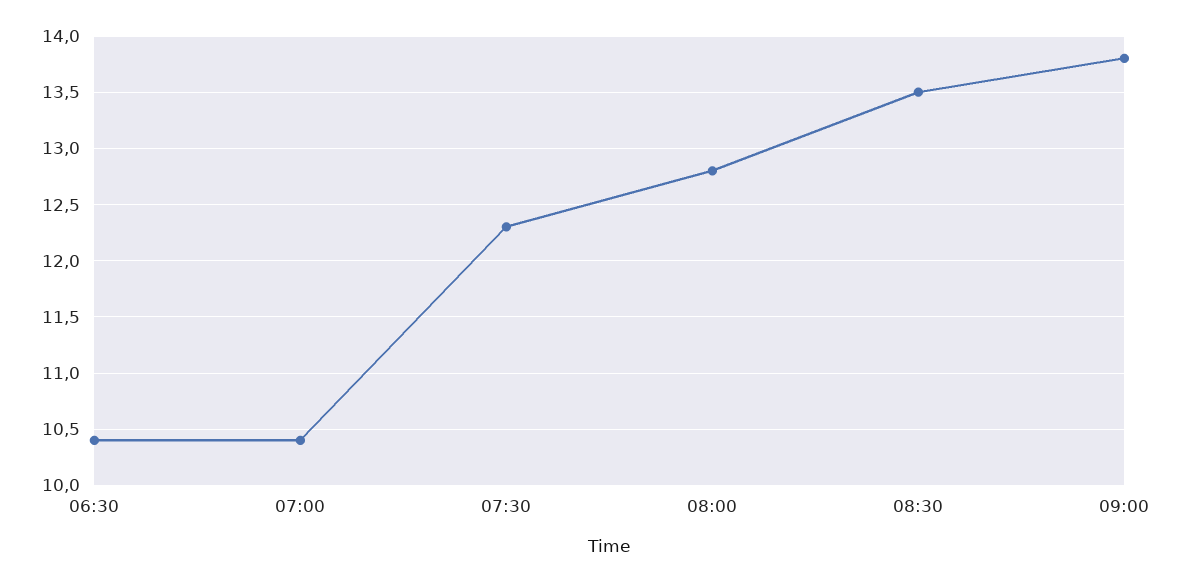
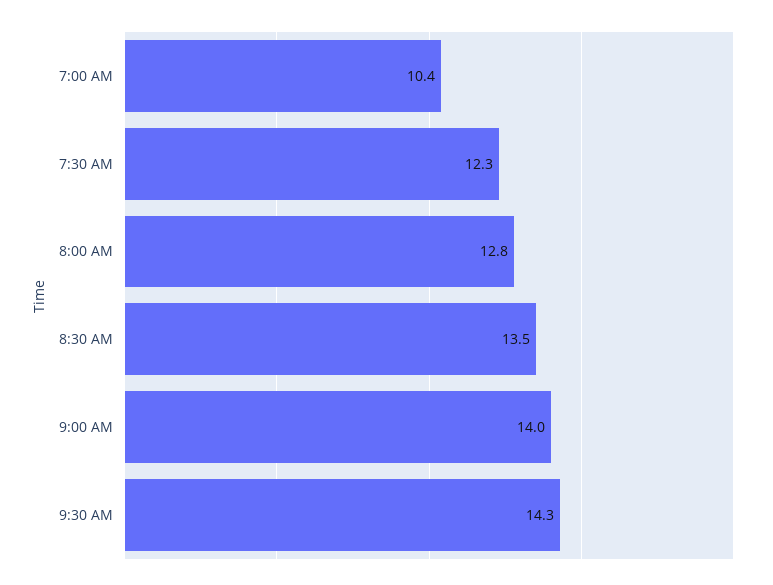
06:30: 10.4 -> none
09:00: 13.8 -> 14
9:30 AM: none -> 14.3

